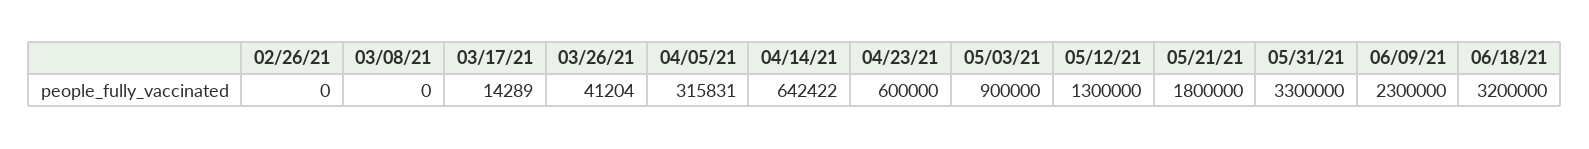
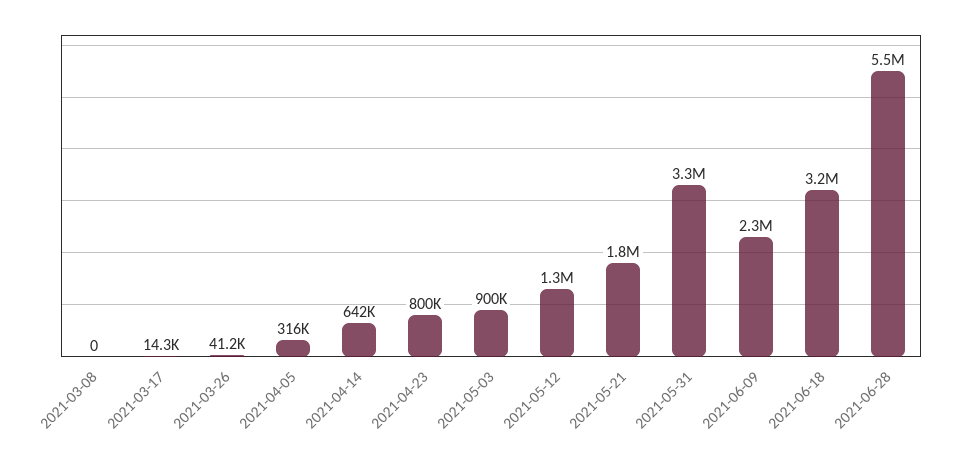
02/26/21: 0 -> none
04/23/21: 600000 -> 800000
2021-06-28: none -> 5500000

